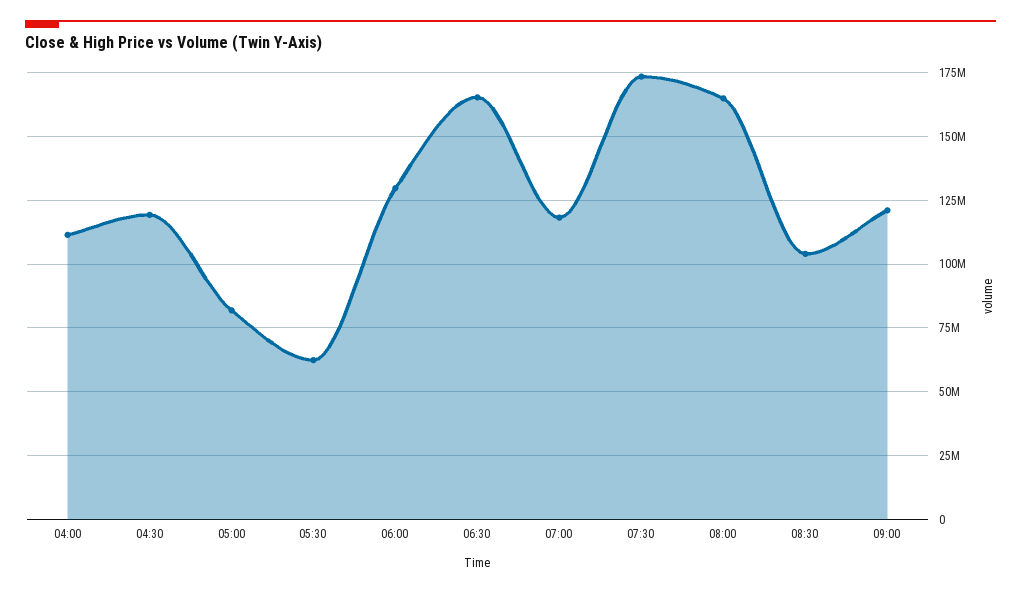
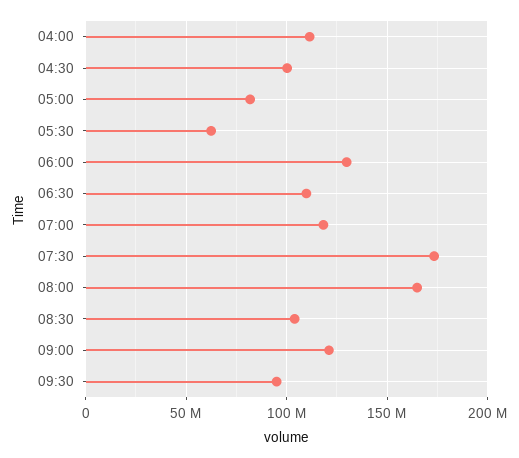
04:30: 120000000 -> 100000000
06:30: 165000000 -> 110000000
09:30: none -> 95000000

